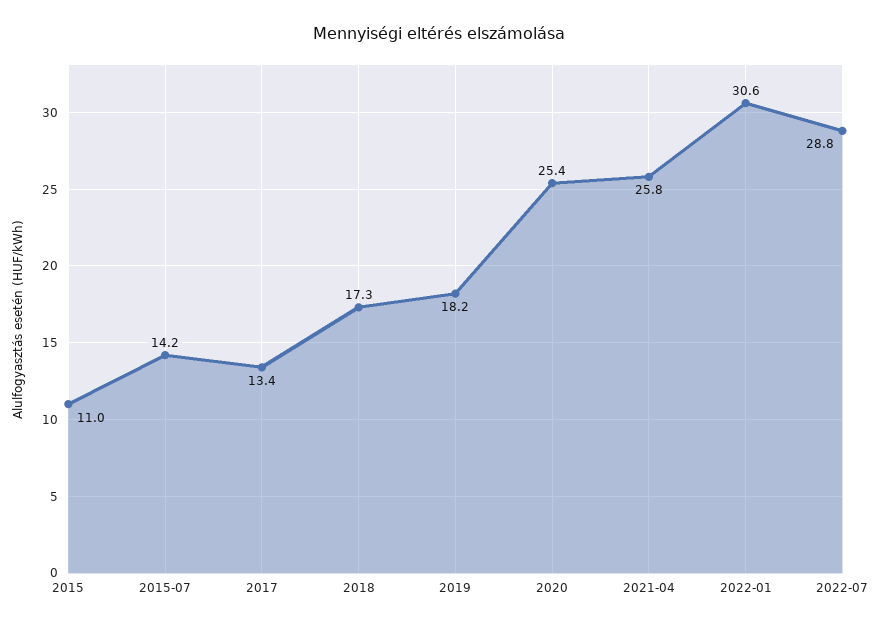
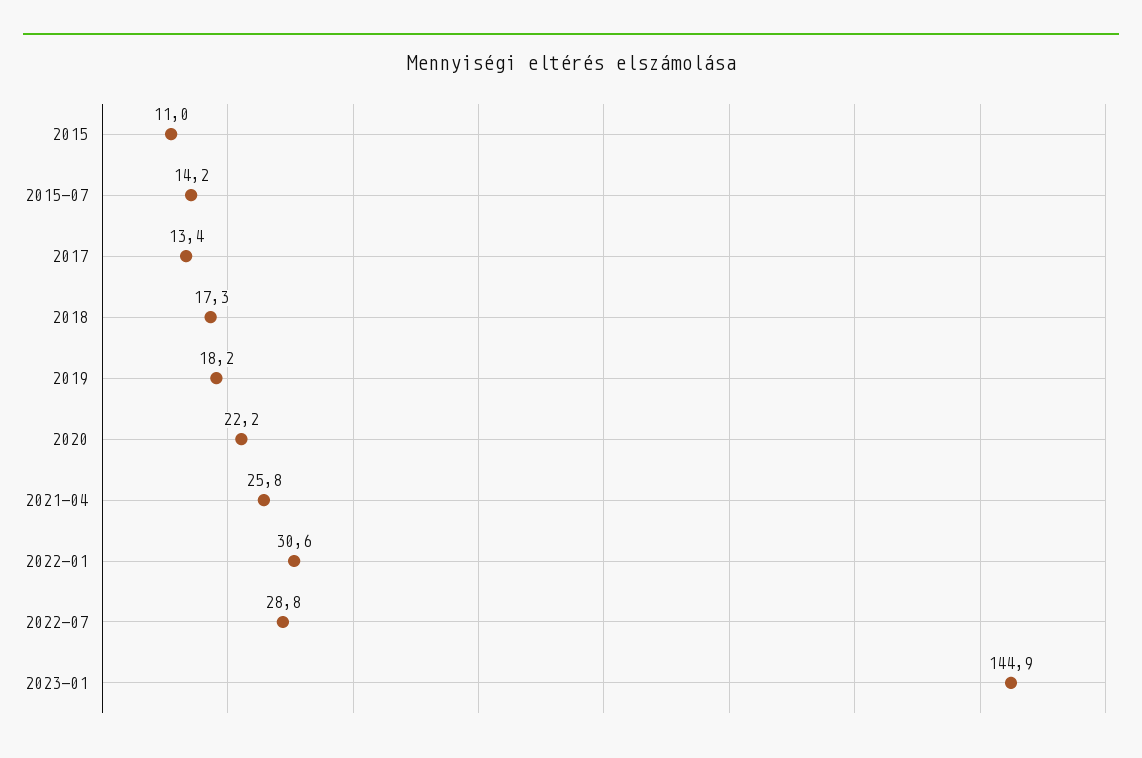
2020: 25.4 -> 22.2
2023-01: none -> 144.9

